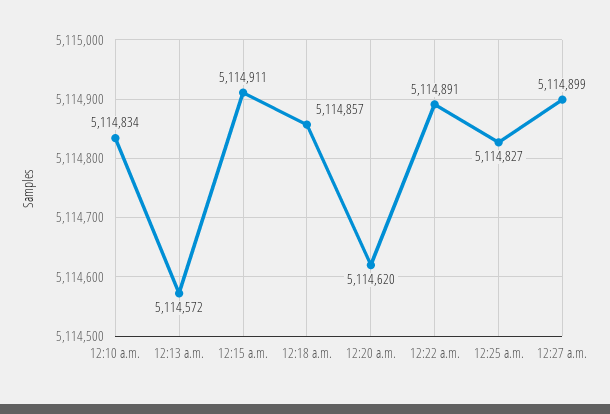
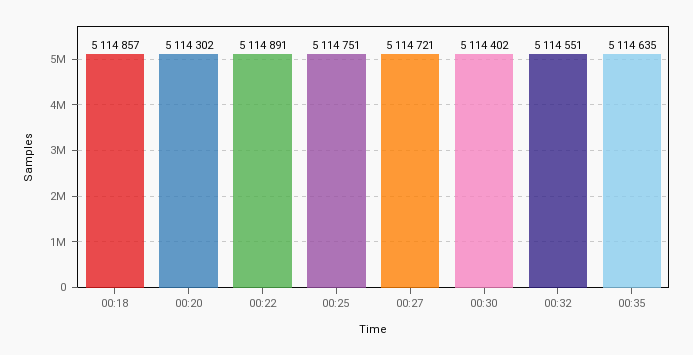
12:10 a.m.: 5114834 -> none
12:13 a.m.: 5114572 -> none
12:15 a.m.: 5114911 -> none
12:20 a.m.: 5114620 -> 5114302
12:25 a.m.: 5114827 -> 5114751
12:27 a.m.: 5114899 -> 5114721
00:30: none -> 5114402
00:32: none -> 5114551
00:35: none -> 5114635

